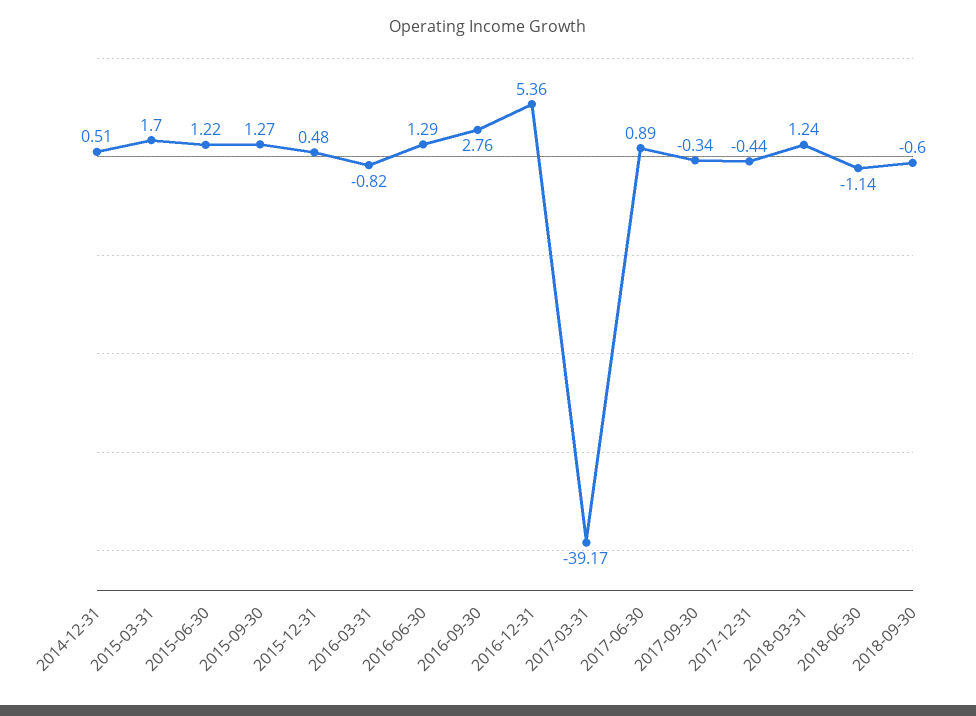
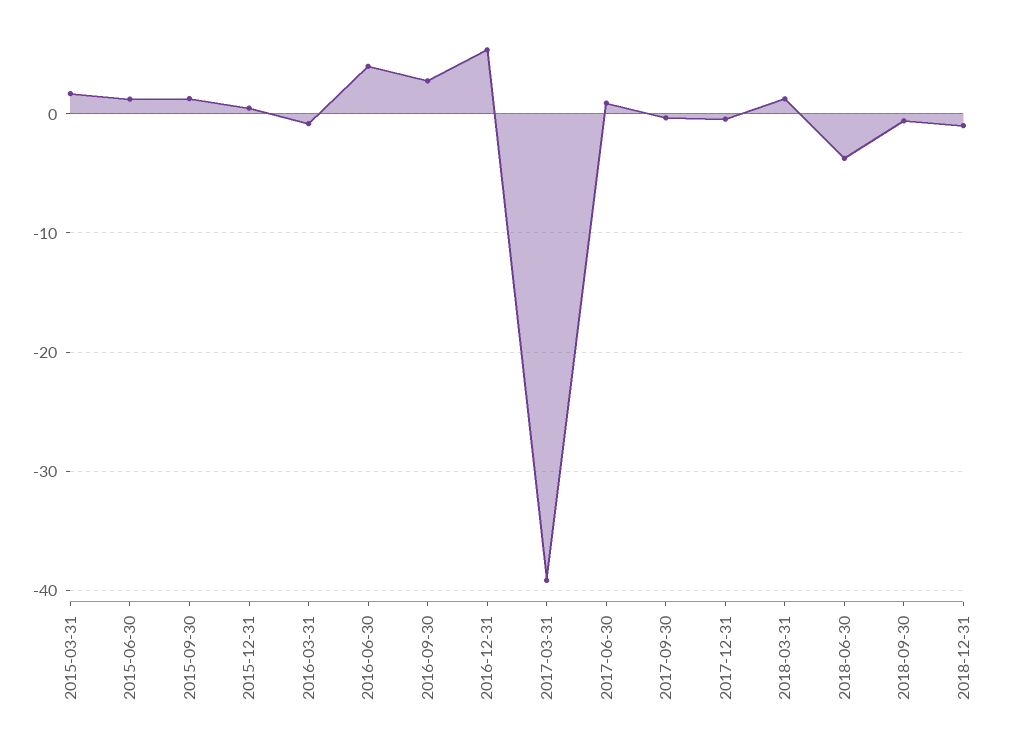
2014-12-31: 0.51 -> none
2016-06-30: 1.29 -> 4
2018-06-30: -1.14 -> -4
2018-12-31: none -> -1

